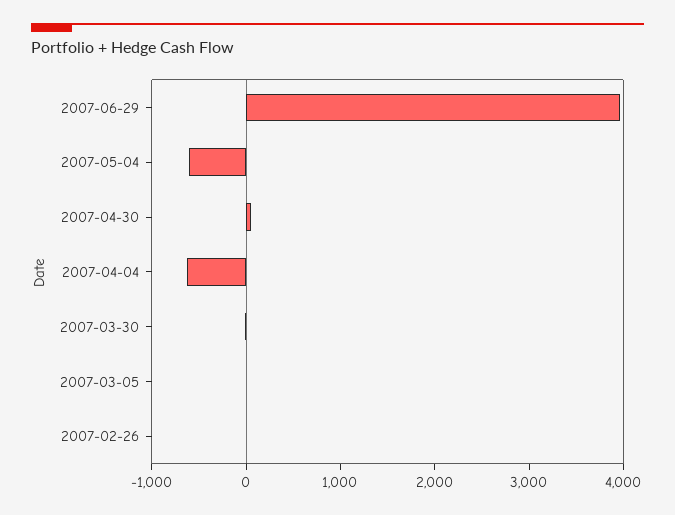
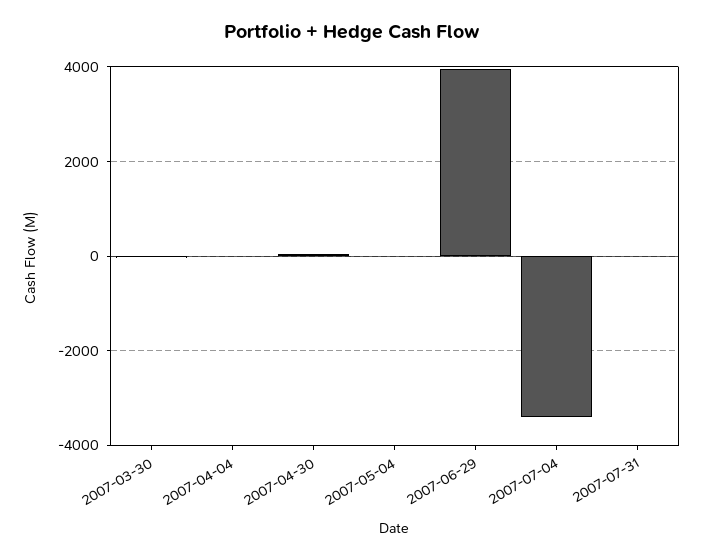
2007-05-04: -600 -> 0
2007-04-04: -600 -> 0
2007-03-05: 0 -> none
2007-02-26: 0 -> none
2007-07-04: none -> -3400
2007-07-31: none -> 0

